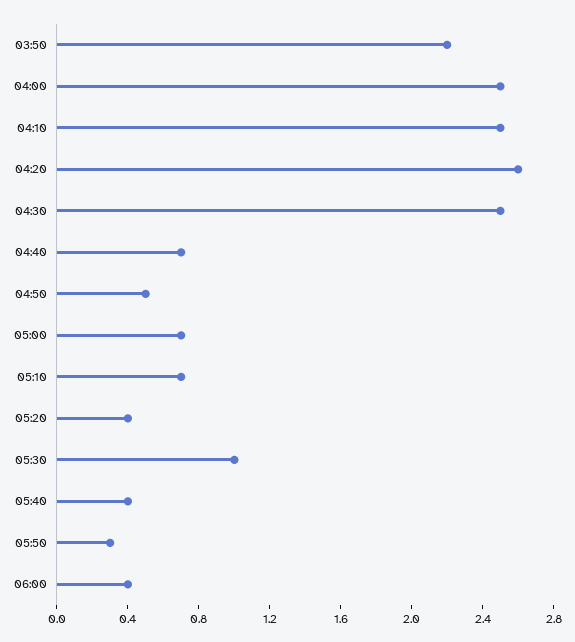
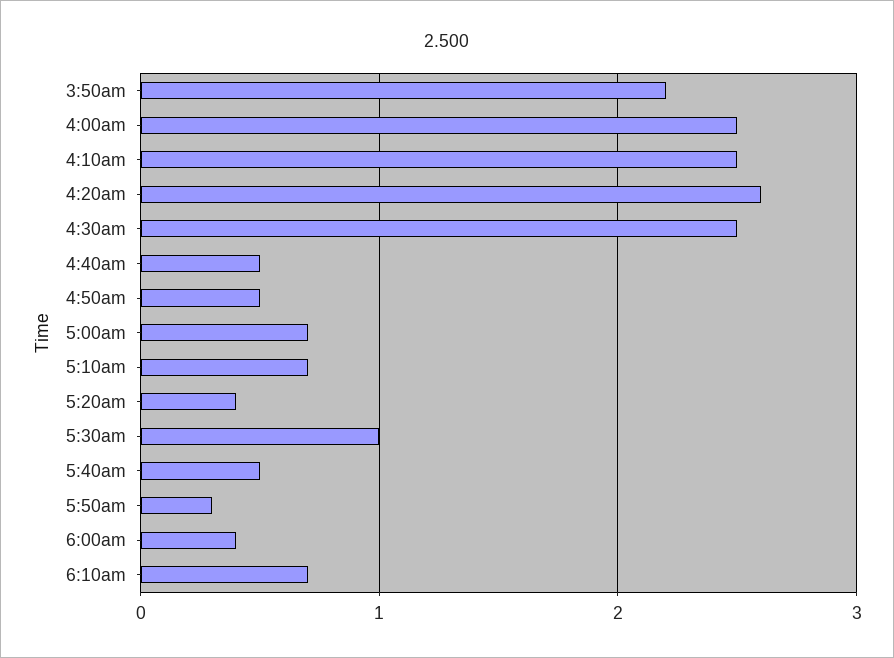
04:40: 0.7 -> 0.5
05:40: 0.4 -> 0.5
6:10am: none -> 0.7

